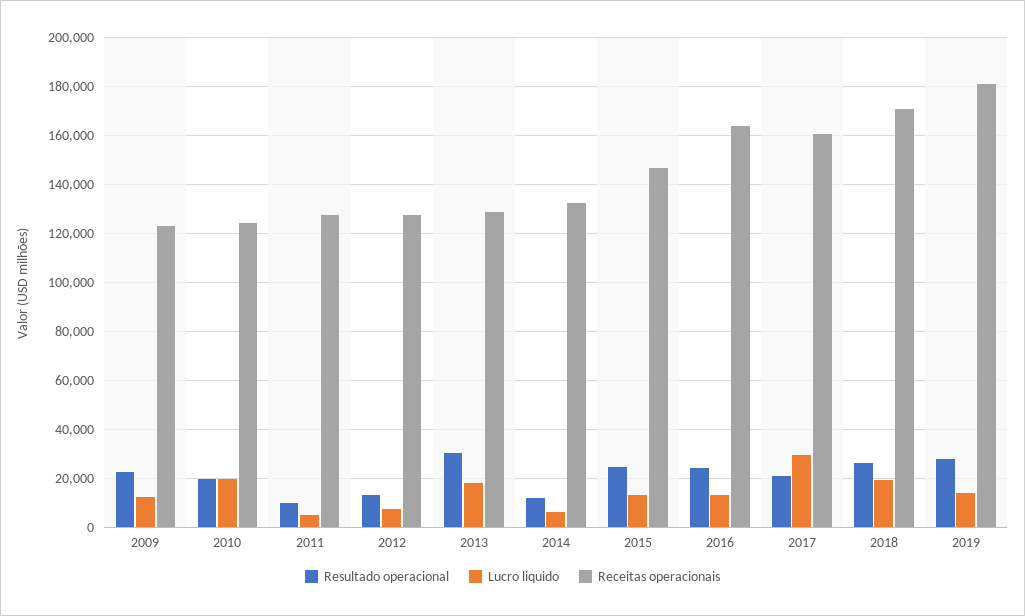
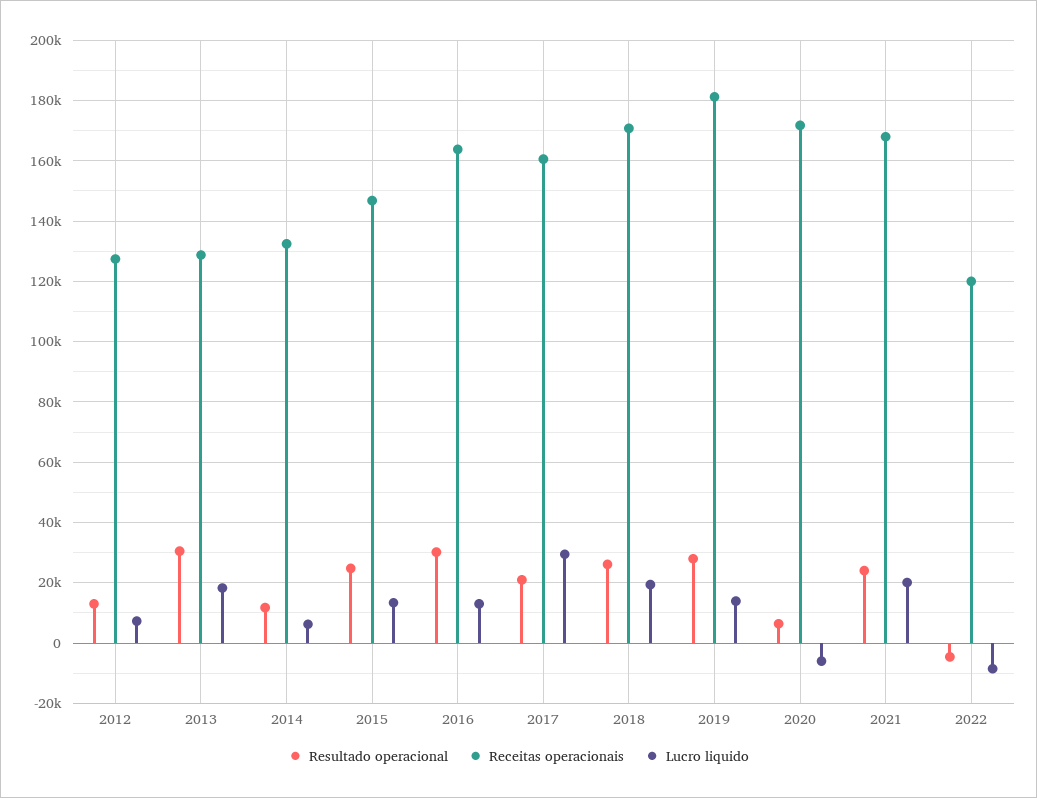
Resultado operacional, 2009: 22500 -> none
Lucro liquido, 2009: 12500 -> none
Receitas operacionais, 2009: 122500 -> none
Resultado operacional, 2010: 20000 -> none
Lucro liquido, 2010: 20000 -> none
Receitas operacionais, 2010: 125000 -> none
Resultado operacional, 2011: 10000 -> none
Lucro liquido, 2011: 5000 -> none
Receitas operacionais, 2011: 127500 -> none
Resultado operacional, 2016: 25000 -> 30000
Resultado operacional, 2020: none -> 6000
Receitas operacionais, 2020: none -> 172000
Lucro liquido, 2020: none -> -6000
Resultado operacional, 2021: none -> 24000
Receitas operacionais, 2021: none -> 168000
Lucro liquido, 2021: none -> 20000
Resultado operacional, 2022: none -> -4000
Receitas operacionais, 2022: none -> 120000
Lucro liquido, 2022: none -> -8000

